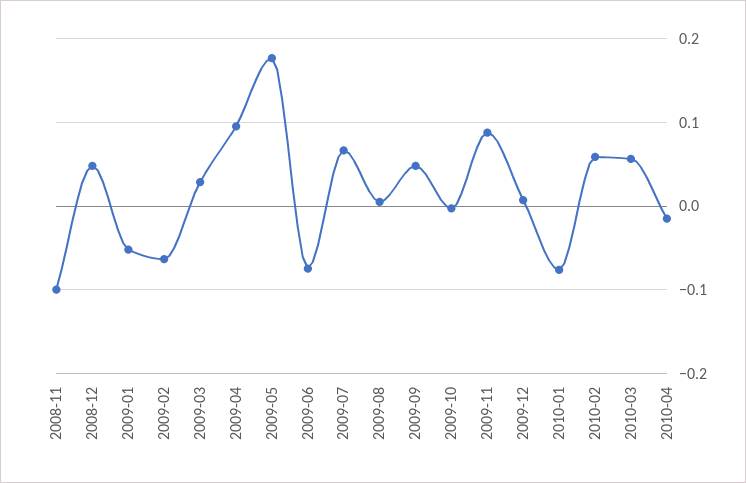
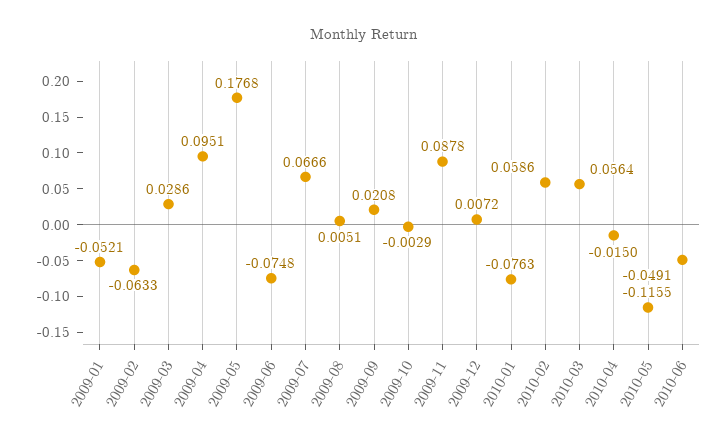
2008-11: -0.1 -> none
2008-12: 0.05 -> none
2009-09: 0.05 -> 0.0208
2010-05: none -> -0.1155
2010-06: none -> -0.0491

